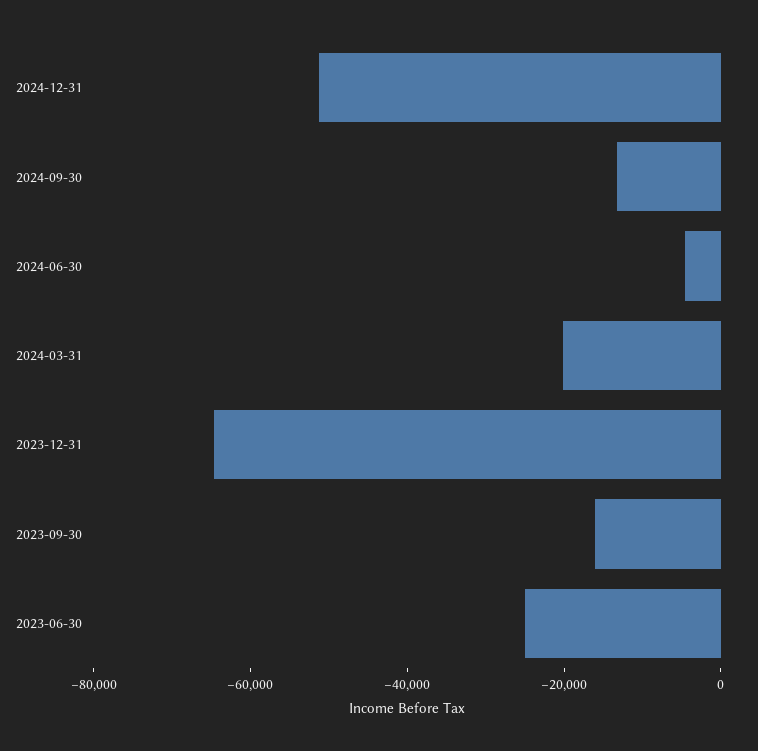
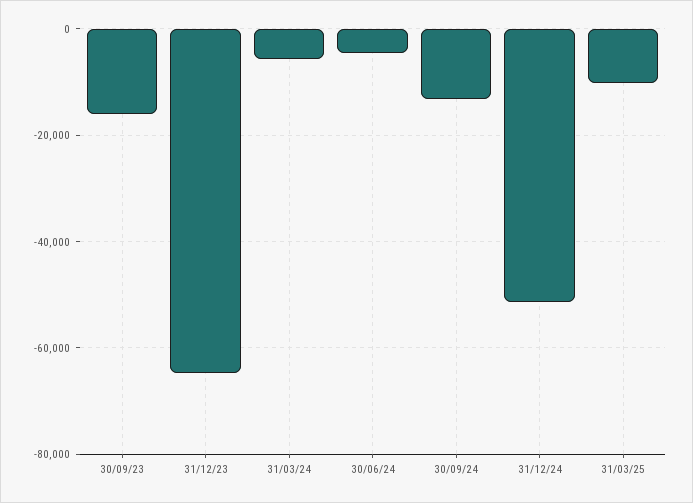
2024-03-31: -20000 -> -6000
2023-06-30: -25000 -> none
31/03/25: none -> -10000

